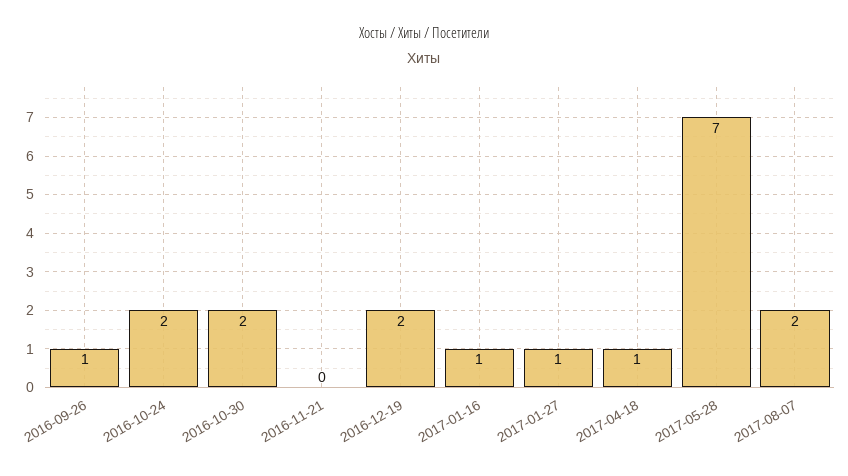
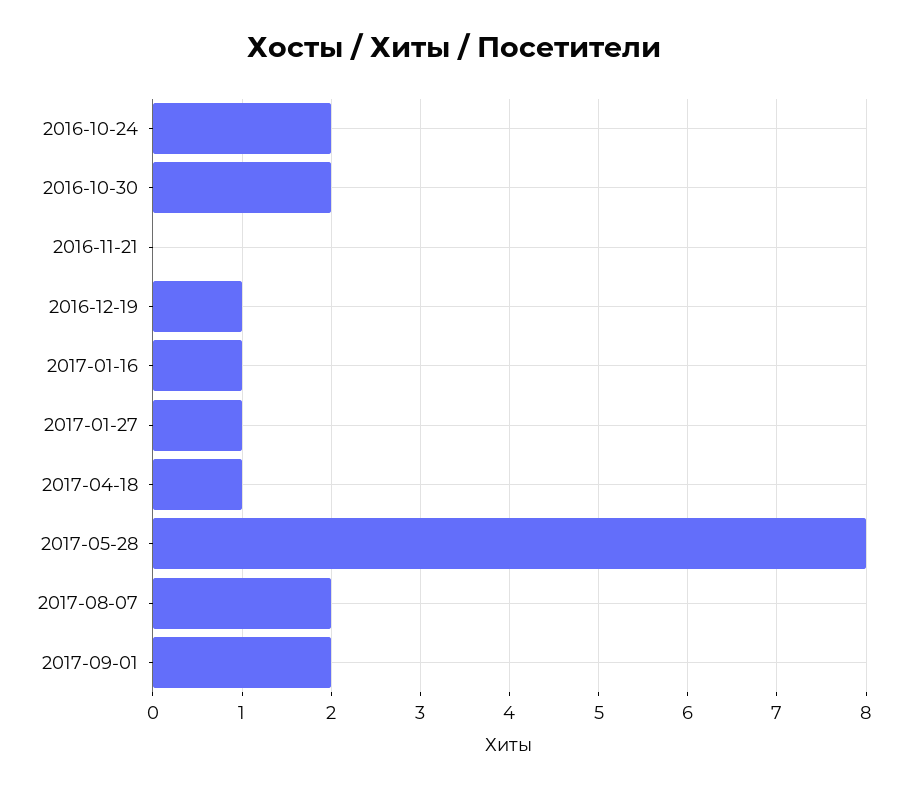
2016-09-26: 1 -> none
2016-12-19: 2 -> 1
2017-05-28: 7 -> 8
2017-09-01: none -> 2

